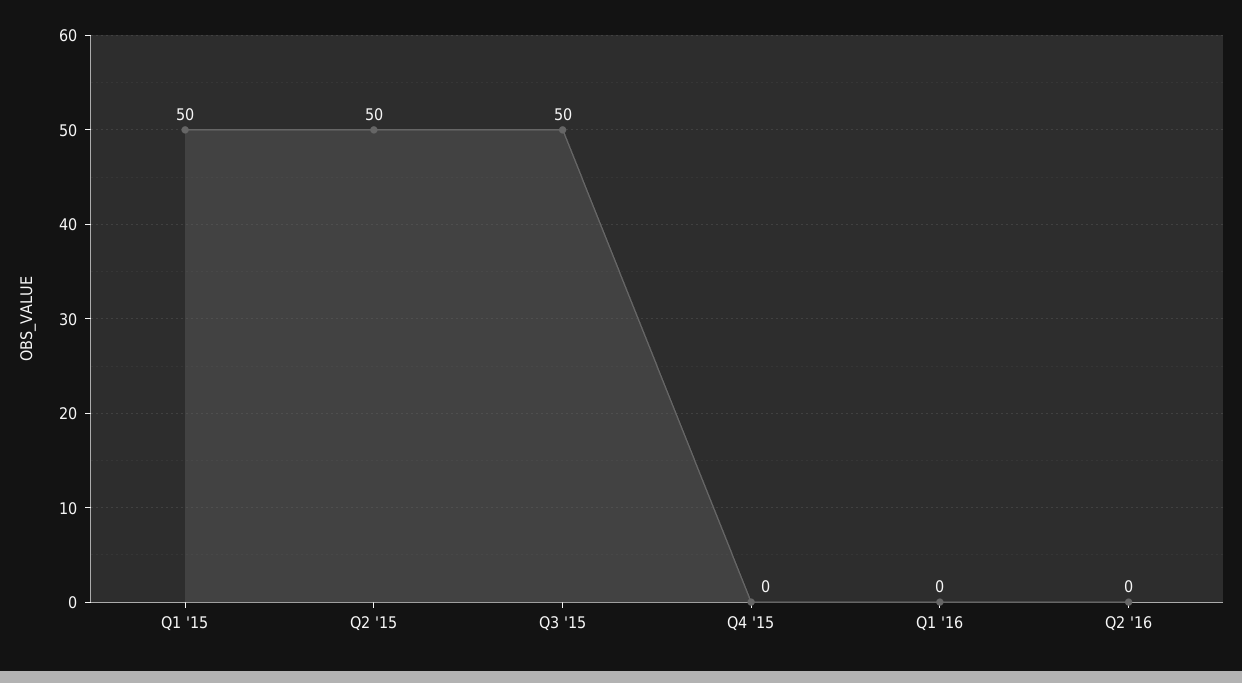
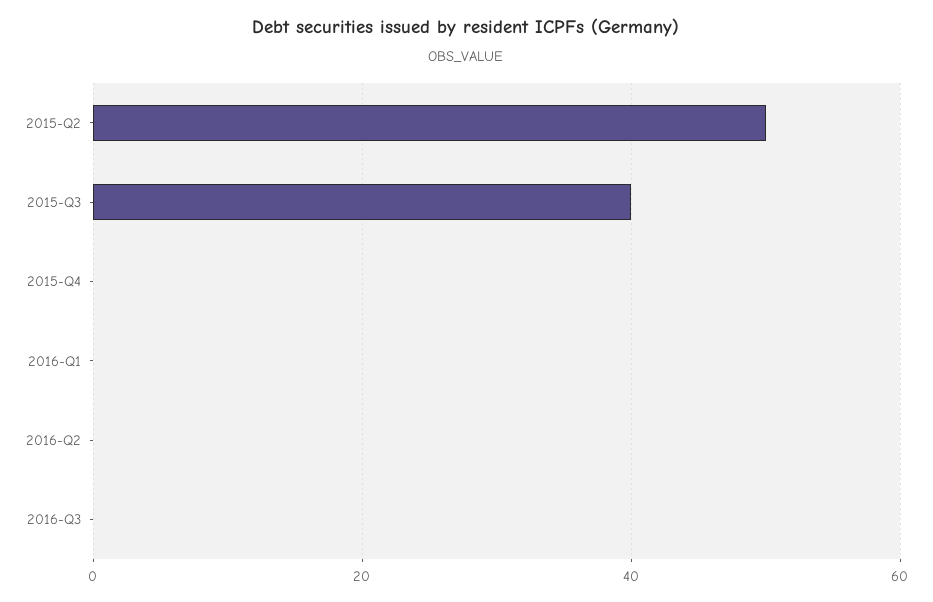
Q1 '15: 50 -> none
Q3 '15: 50 -> 40
2016-Q3: none -> 0

